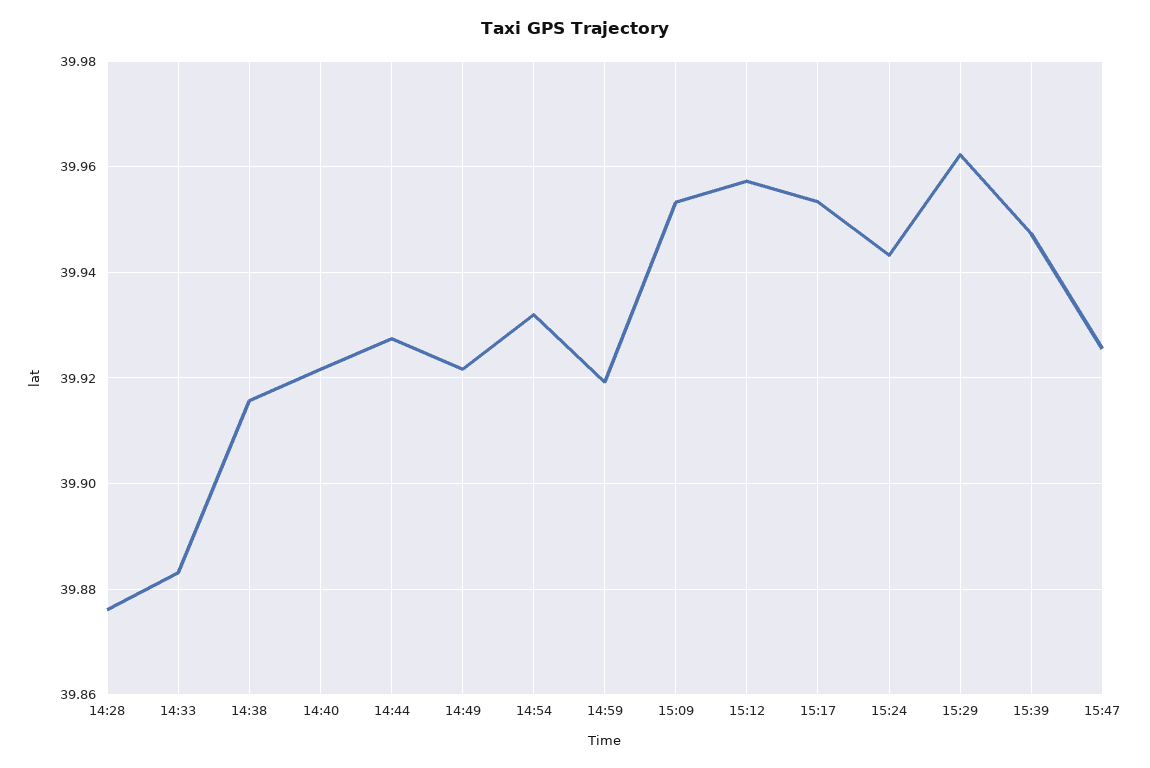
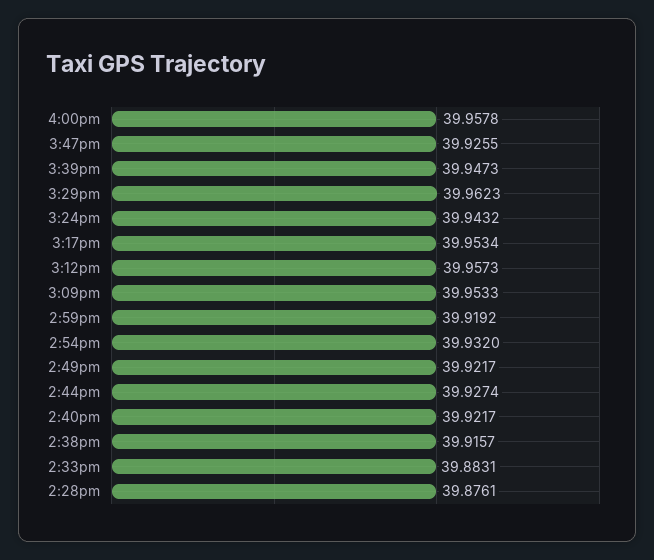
4:00pm: none -> 39.9578

